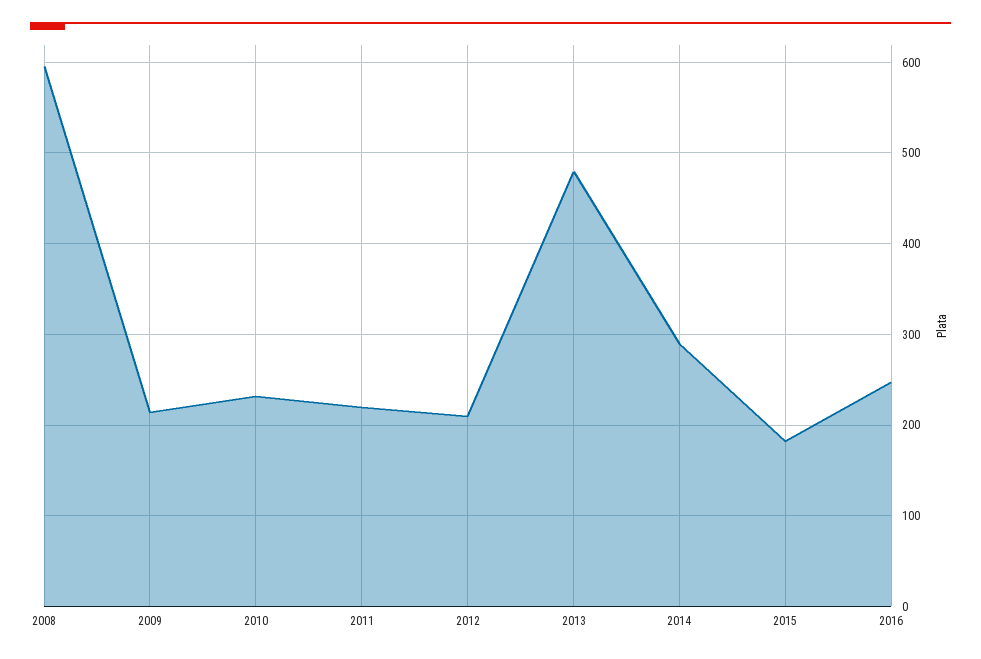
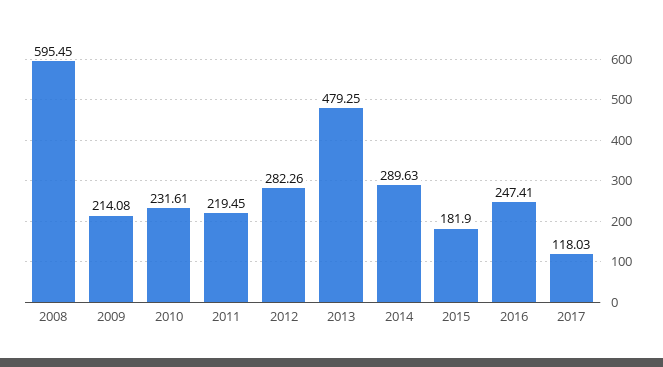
2012: 210 -> 282.26
2017: none -> 118.03

